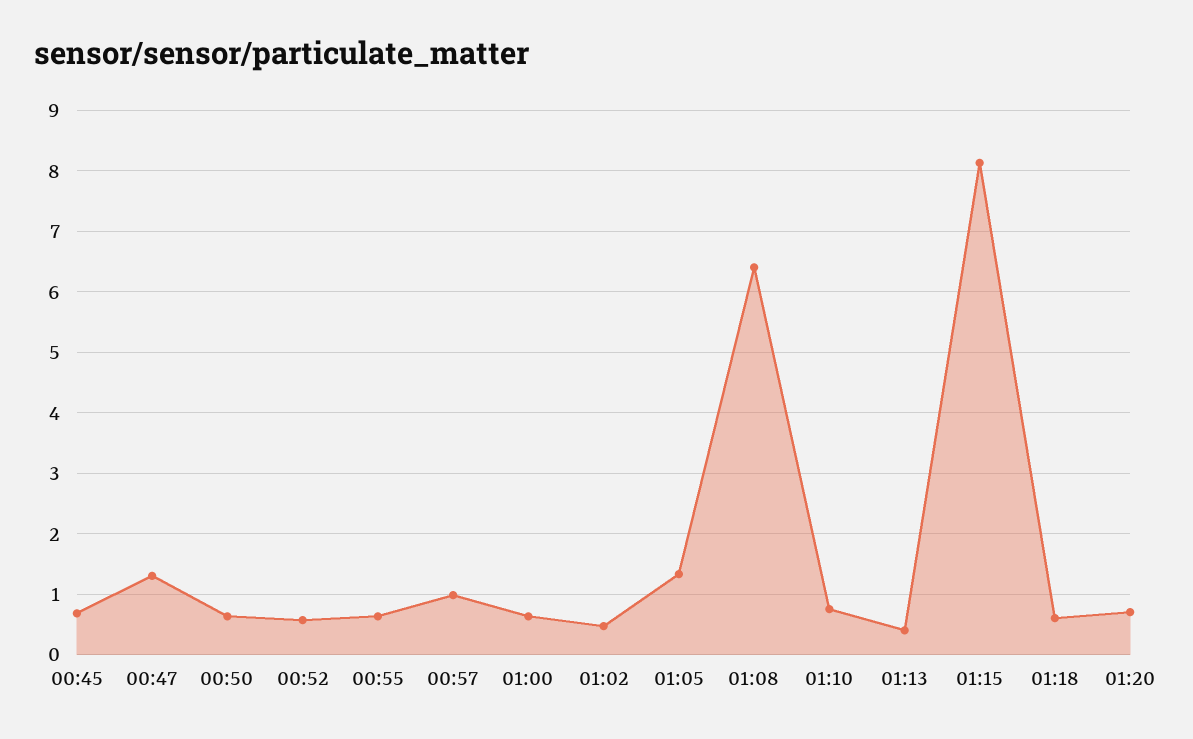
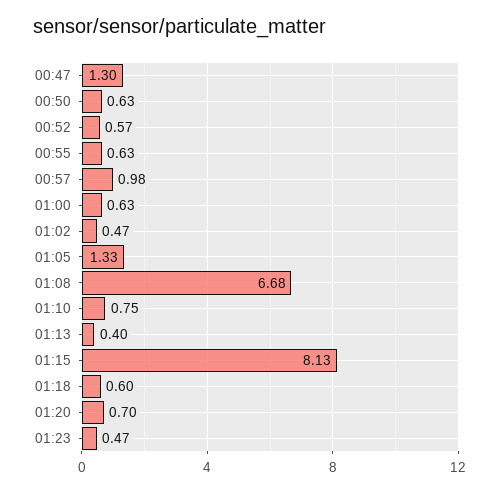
00:45: 0.7 -> none
01:08: 6.4 -> 6.68
01:23: none -> 0.47

